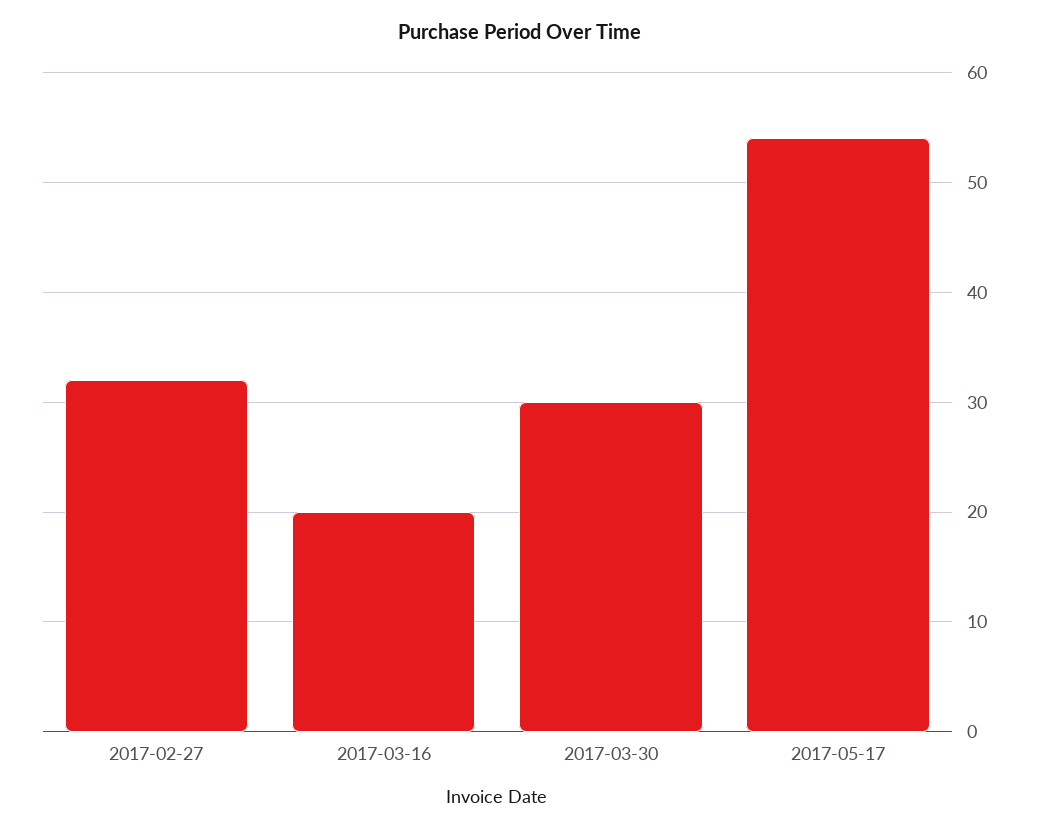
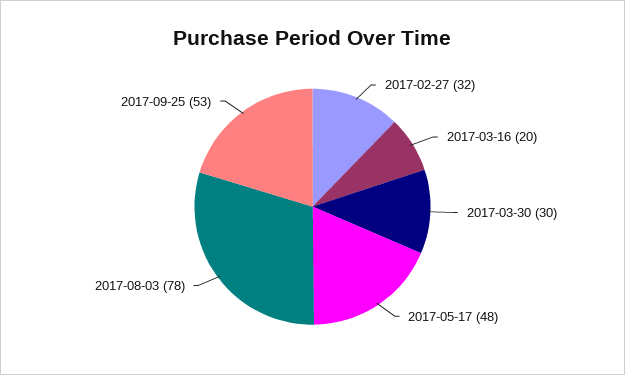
2017-05-17: 54 -> 48
2017-08-03: none -> 78
2017-09-25: none -> 53

